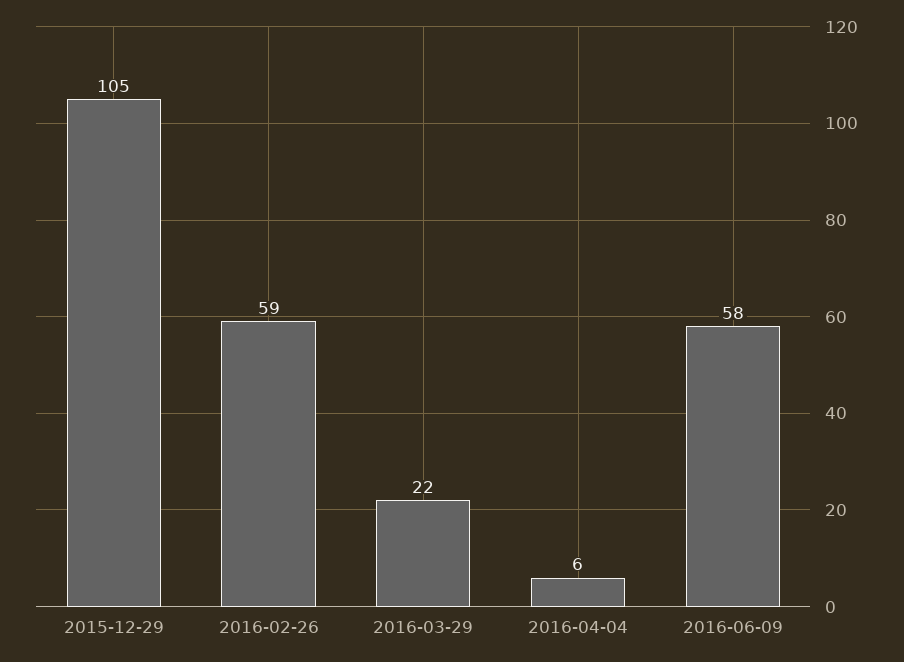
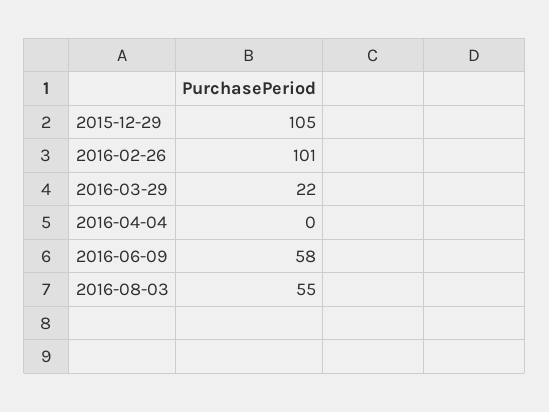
2016-02-26: 59 -> 101
2016-04-04: 6 -> 0
2016-08-03: none -> 55

